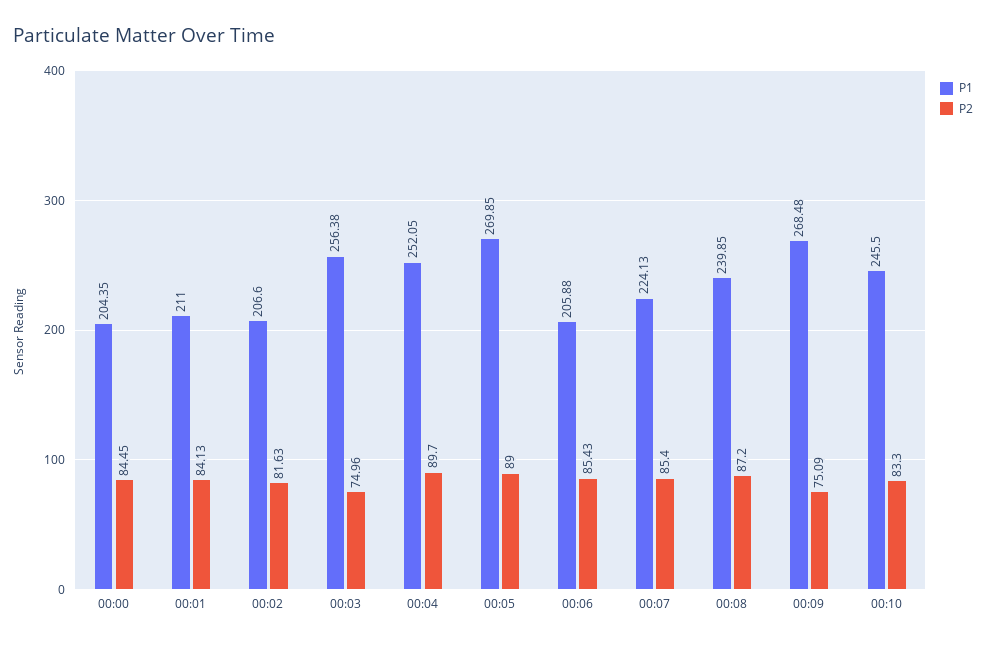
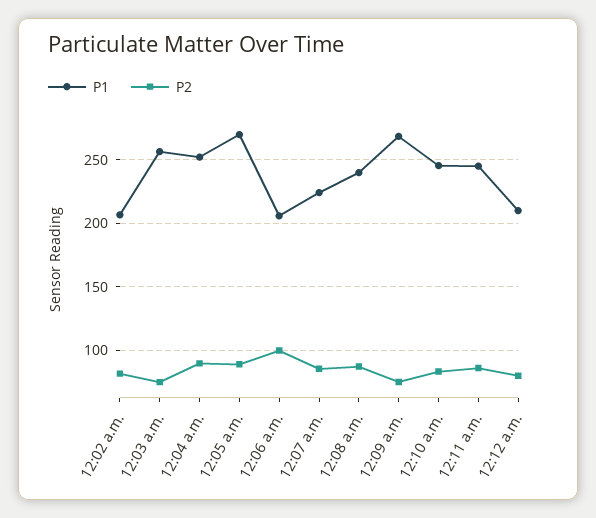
P1, 00:00: 204.35 -> none
P2, 00:00: 84.45 -> none
P1, 00:01: 211 -> none
P2, 00:01: 84.13 -> none
P2, 00:06: 85.43 -> 100
P1, 12:11 a.m.: none -> 245
P2, 12:11 a.m.: none -> 85
P1, 12:12 a.m.: none -> 210
P2, 12:12 a.m.: none -> 80

